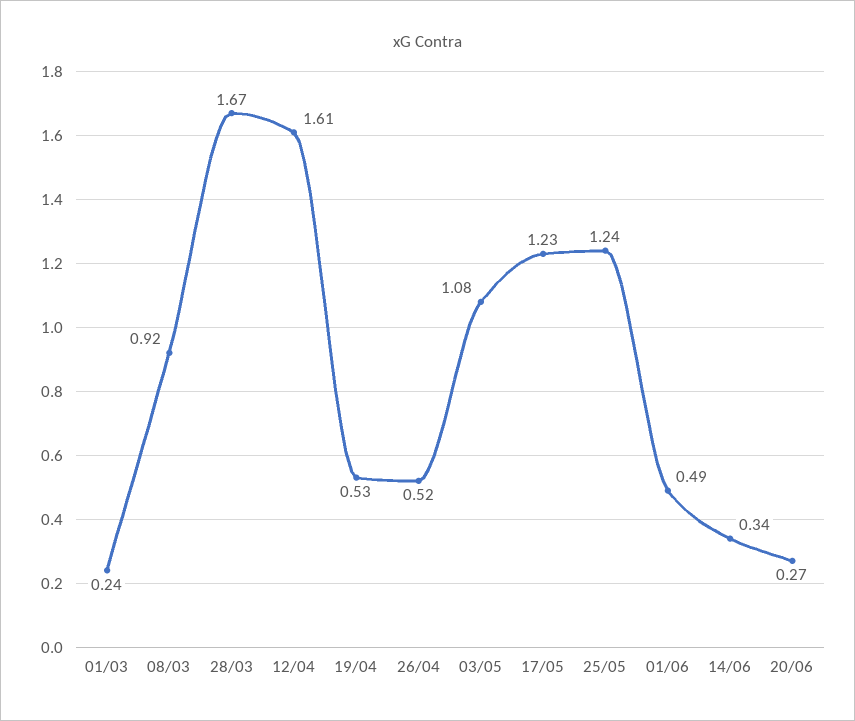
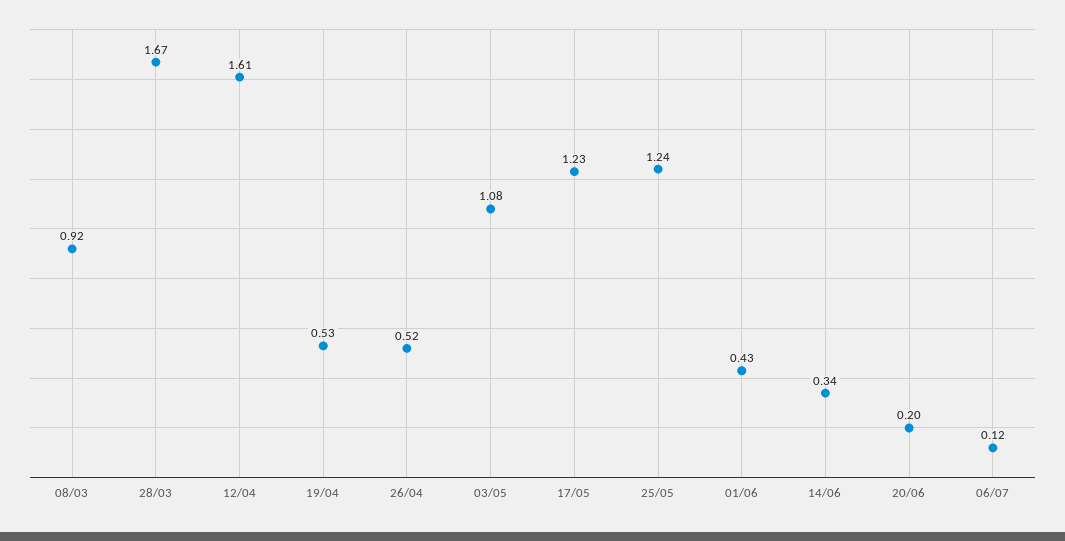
01/03: 0.24 -> none
01/06: 0.49 -> 0.43
20/06: 0.27 -> 0.2
06/07: none -> 0.12

